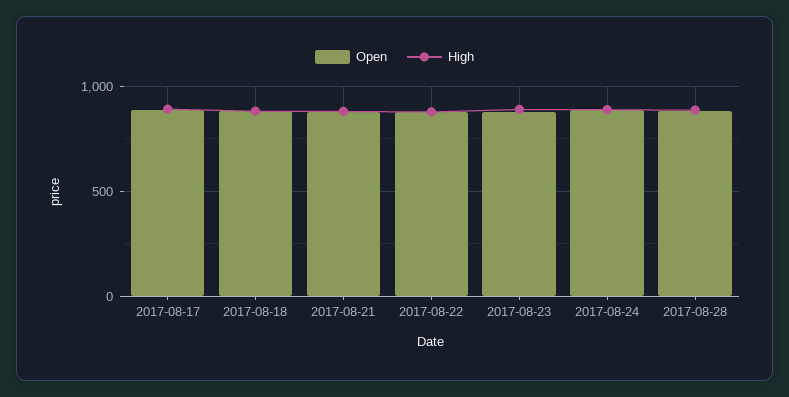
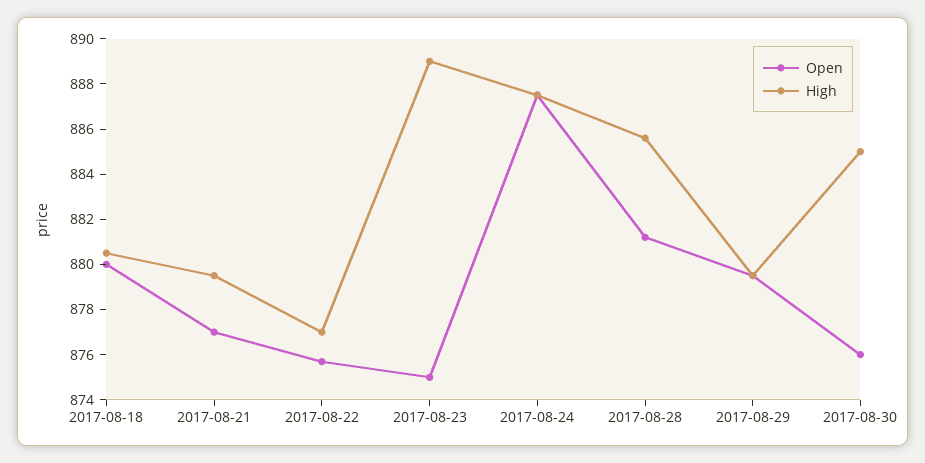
Open, 2017-08-17: 900 -> none
High, 2017-08-17: 900 -> none
Open, 2017-08-29: none -> 879.5
High, 2017-08-29: none -> 879.5
Open, 2017-08-30: none -> 876
High, 2017-08-30: none -> 885

